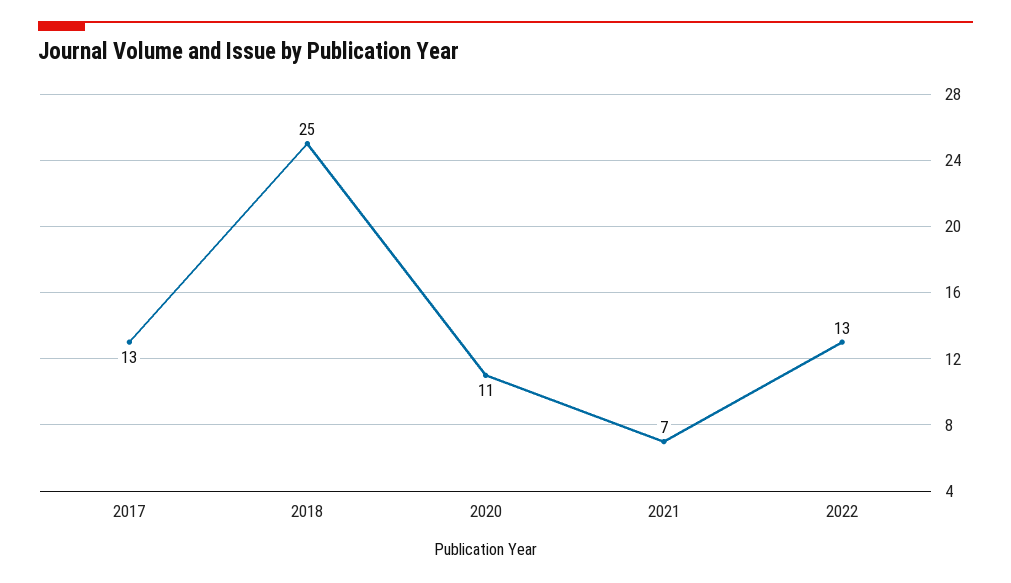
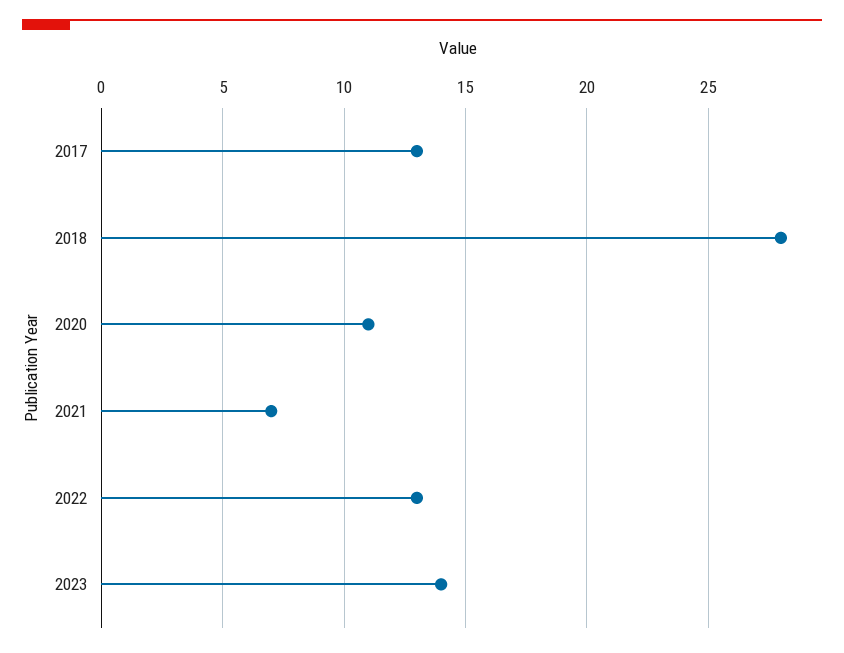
2018: 25 -> 28
2023: none -> 14

